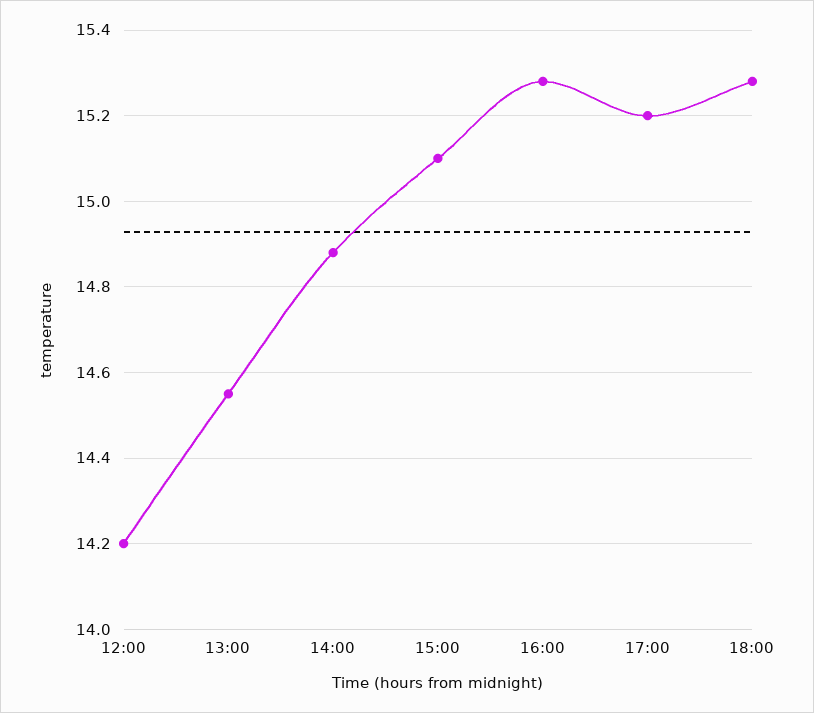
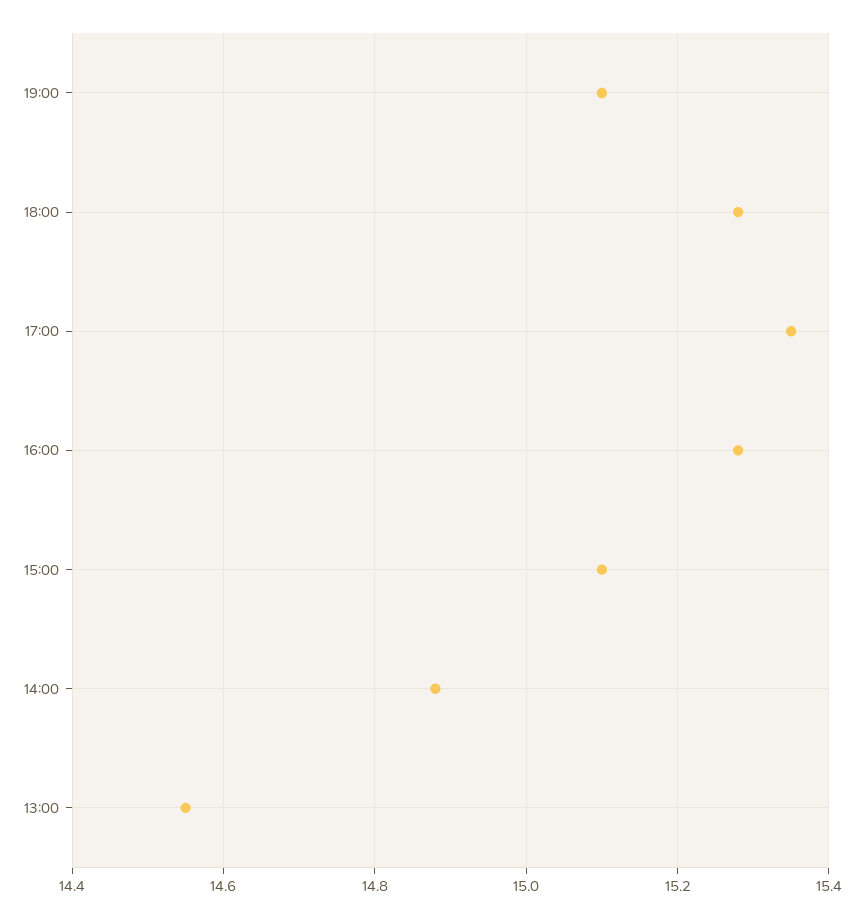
12:00: 14.2 -> none
17:00: 15.2 -> 15.35
19:00: none -> 15.1

